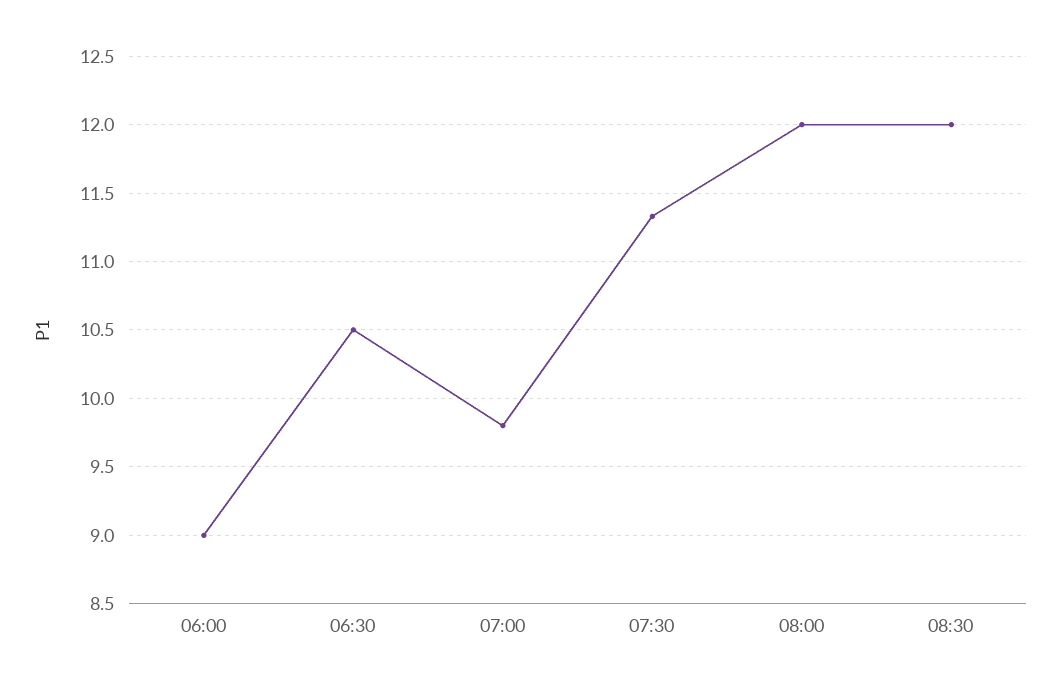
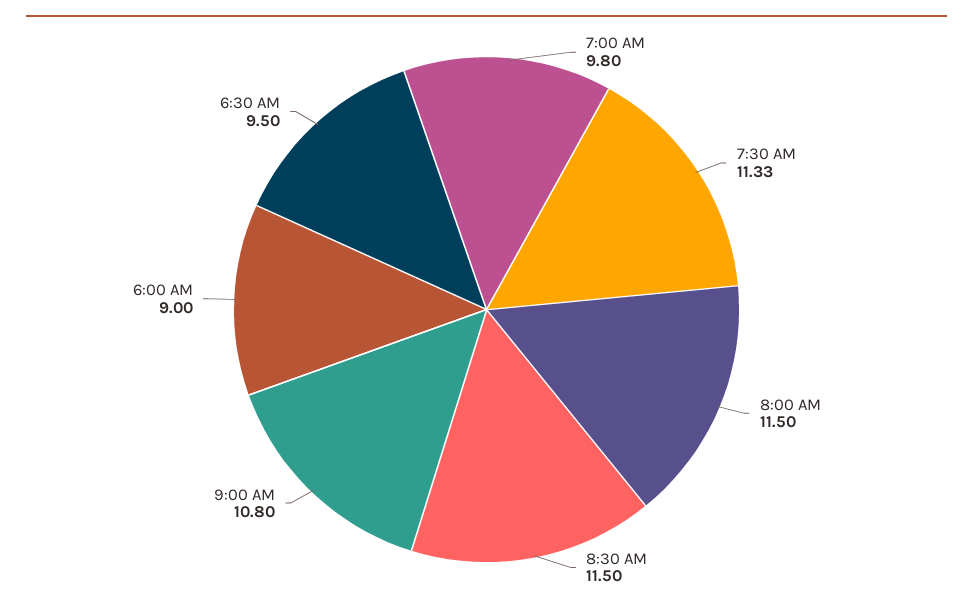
06:30: 10.5 -> 9.5
08:00: 12 -> 11.5
08:30: 12 -> 11.5
9:00 AM: none -> 10.8

